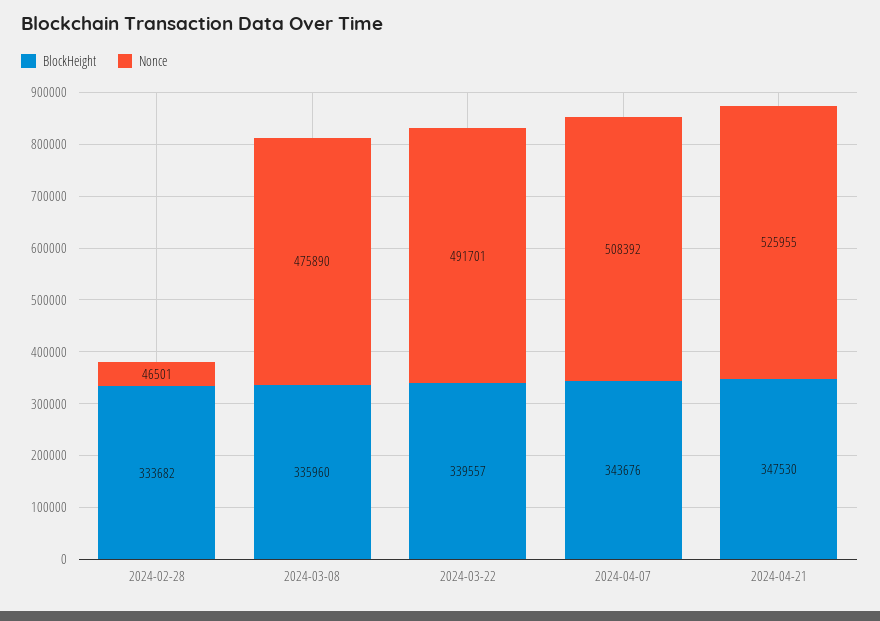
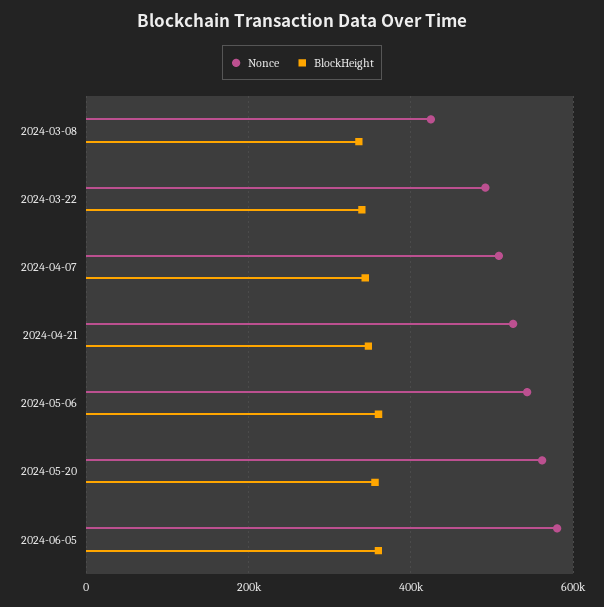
BlockHeight, 2024-02-28: 333682 -> none
Nonce, 2024-02-28: 46501 -> none
Nonce, 2024-03-08: 475890 -> 420000
Nonce, 2024-05-06: none -> 540000
BlockHeight, 2024-05-06: none -> 360000
Nonce, 2024-05-20: none -> 560000
BlockHeight, 2024-05-20: none -> 360000
Nonce, 2024-06-05: none -> 580000
BlockHeight, 2024-06-05: none -> 360000

